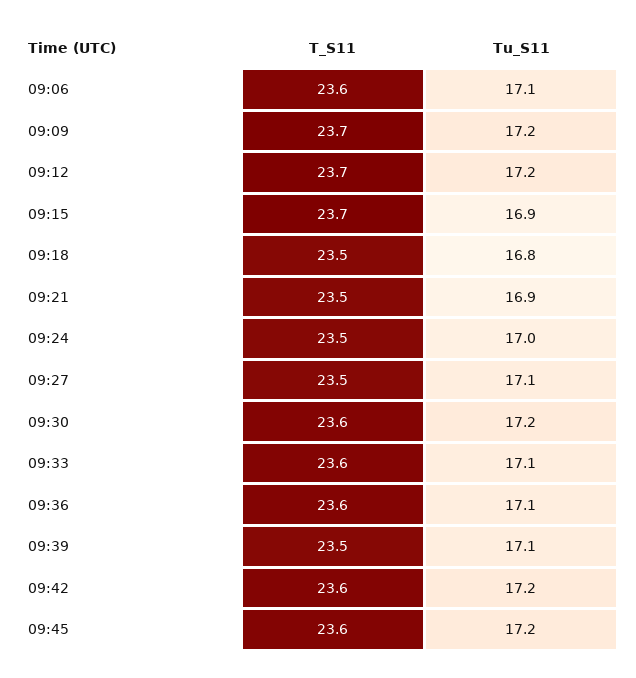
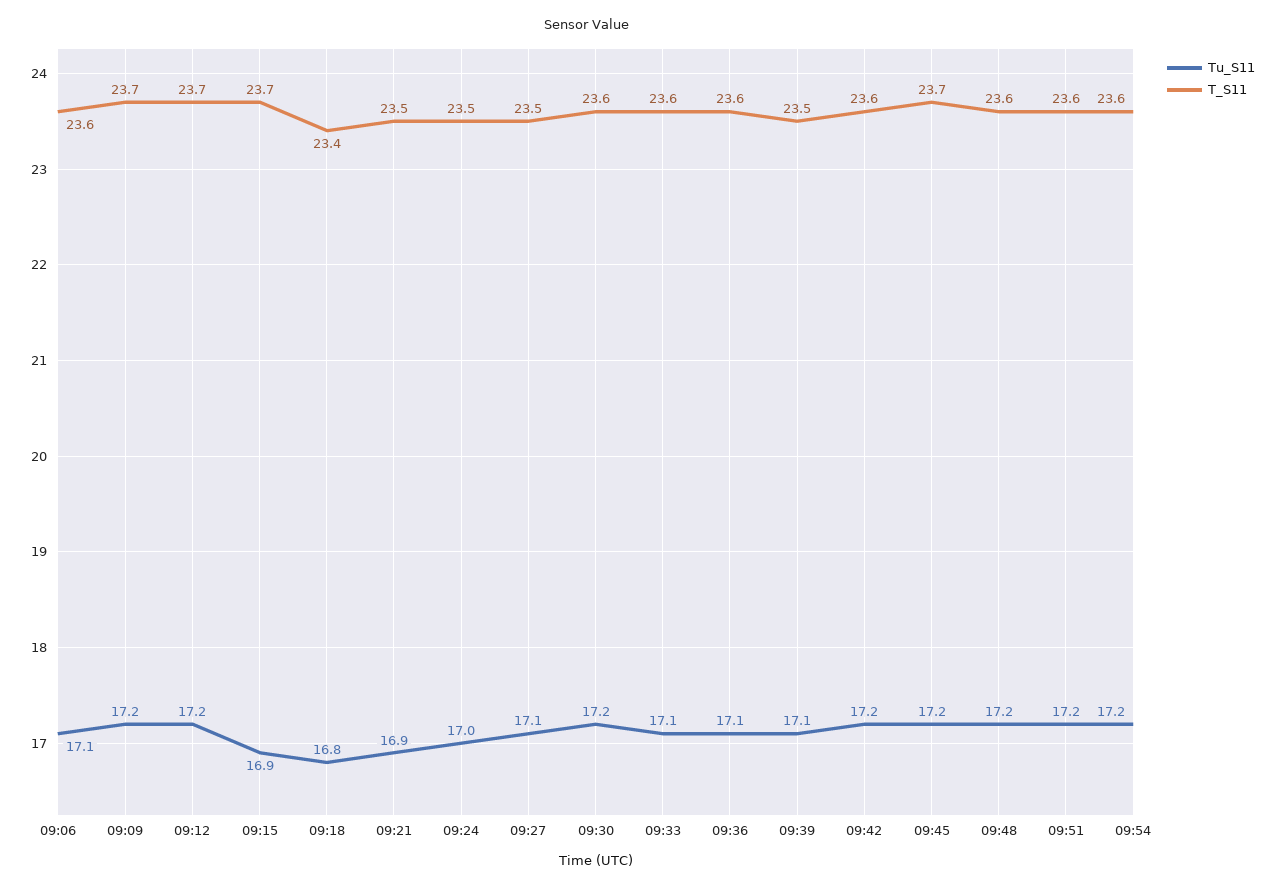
T_S11, 09:18: 23.5 -> 23.4
T_S11, 09:45: 23.6 -> 23.7
Tu_S11, 09:48: none -> 17.2
T_S11, 09:48: none -> 23.6
Tu_S11, 09:51: none -> 17.2
T_S11, 09:51: none -> 23.6
Tu_S11, 09:54: none -> 17.2
T_S11, 09:54: none -> 23.6

